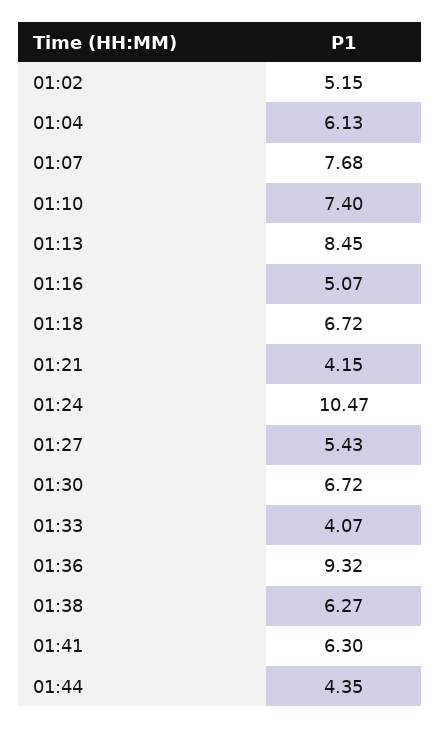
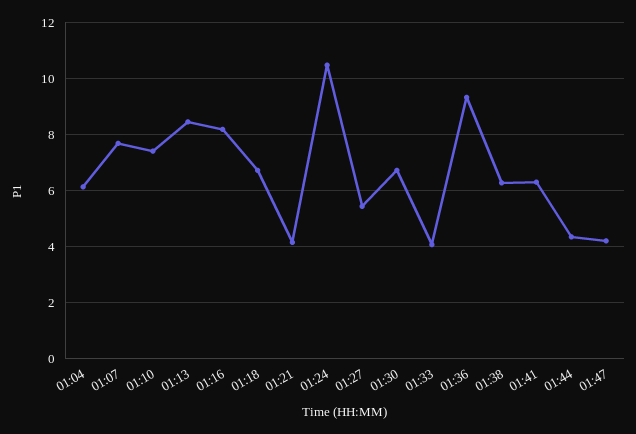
01:02: 5.15 -> none
01:16: 5.07 -> 8.25
01:47: none -> 4.25

